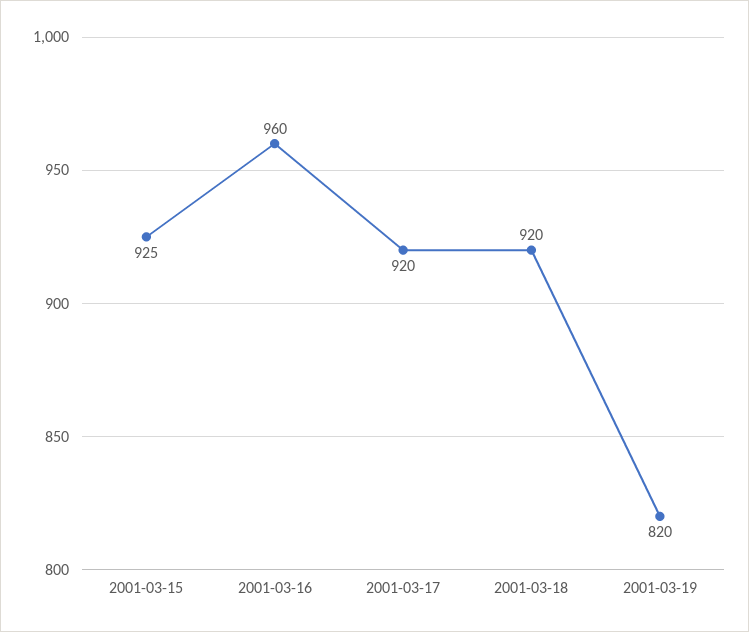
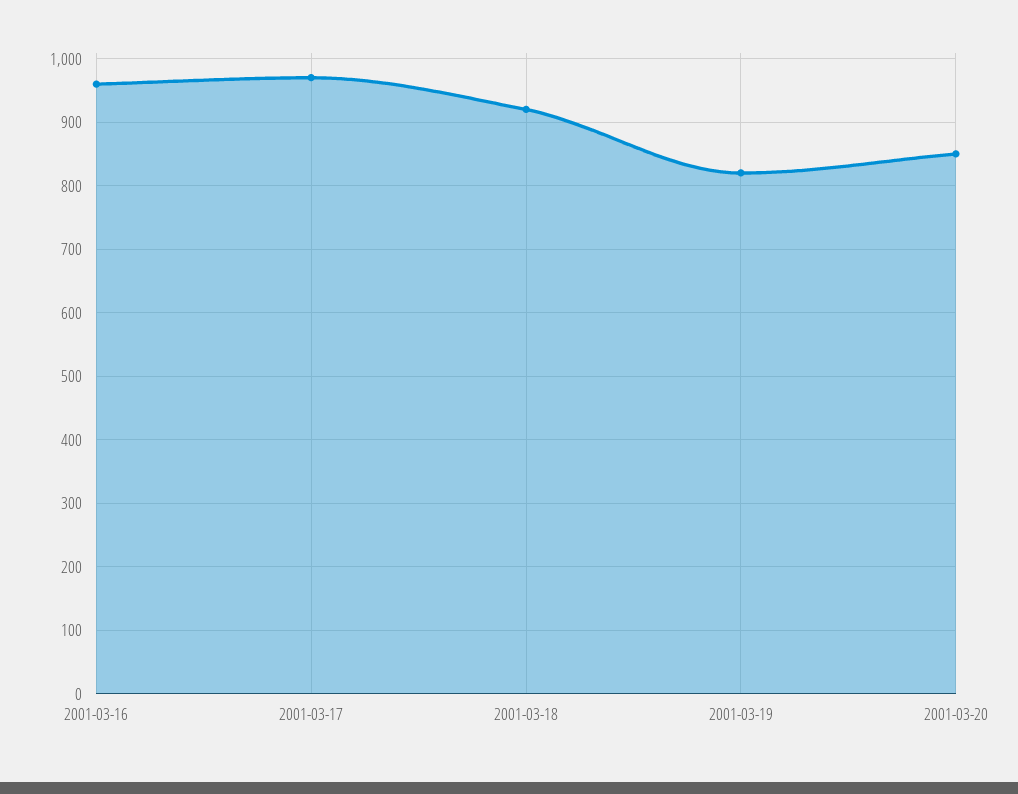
2001-03-15: 925 -> none
2001-03-17: 920 -> 970
2001-03-20: none -> 850

